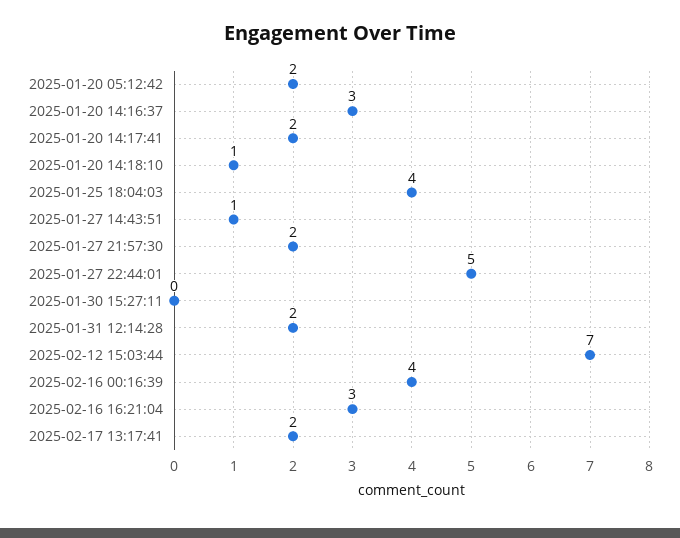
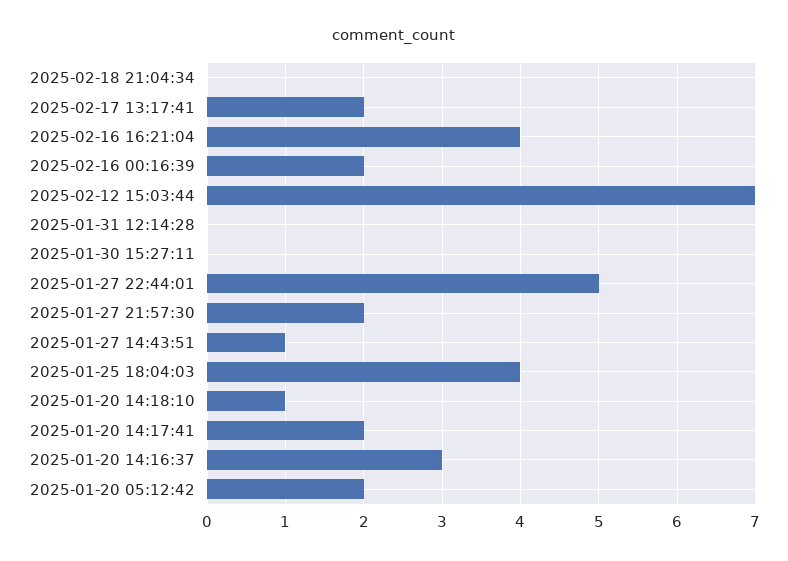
2025-01-31 12:14:28: 2 -> 0
2025-02-16 00:16:39: 4 -> 2
2025-02-16 16:21:04: 3 -> 4
2025-02-18 21:04:34: none -> 0

